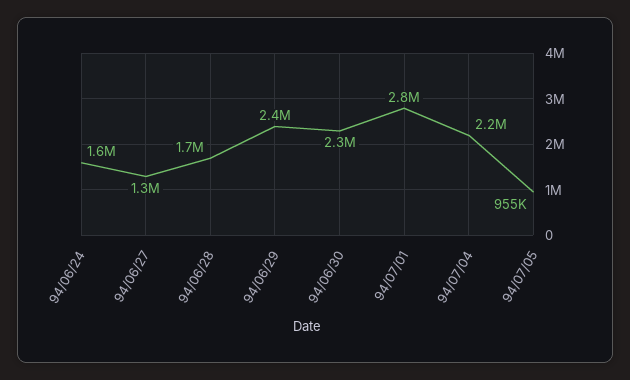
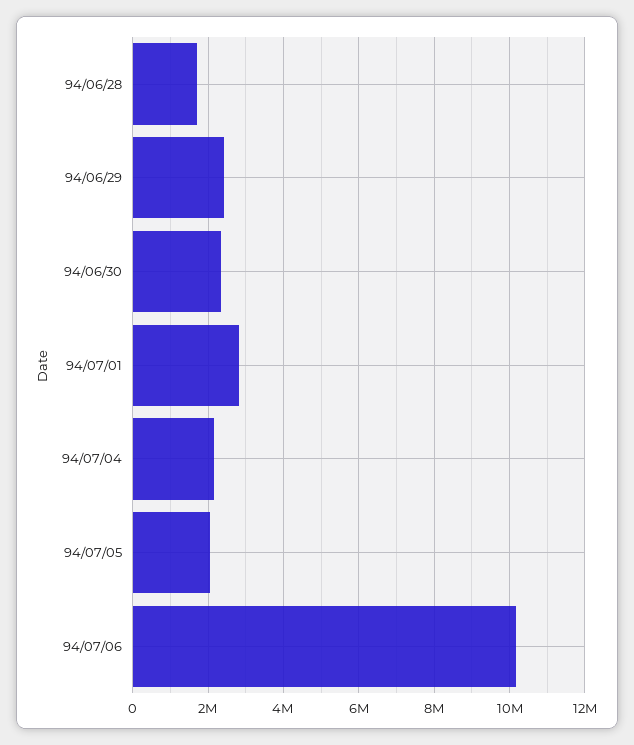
94/06/24: 1600000 -> none
94/06/27: 1300000 -> none
94/07/05: 955000 -> 2000000
94/07/06: none -> 10200000

